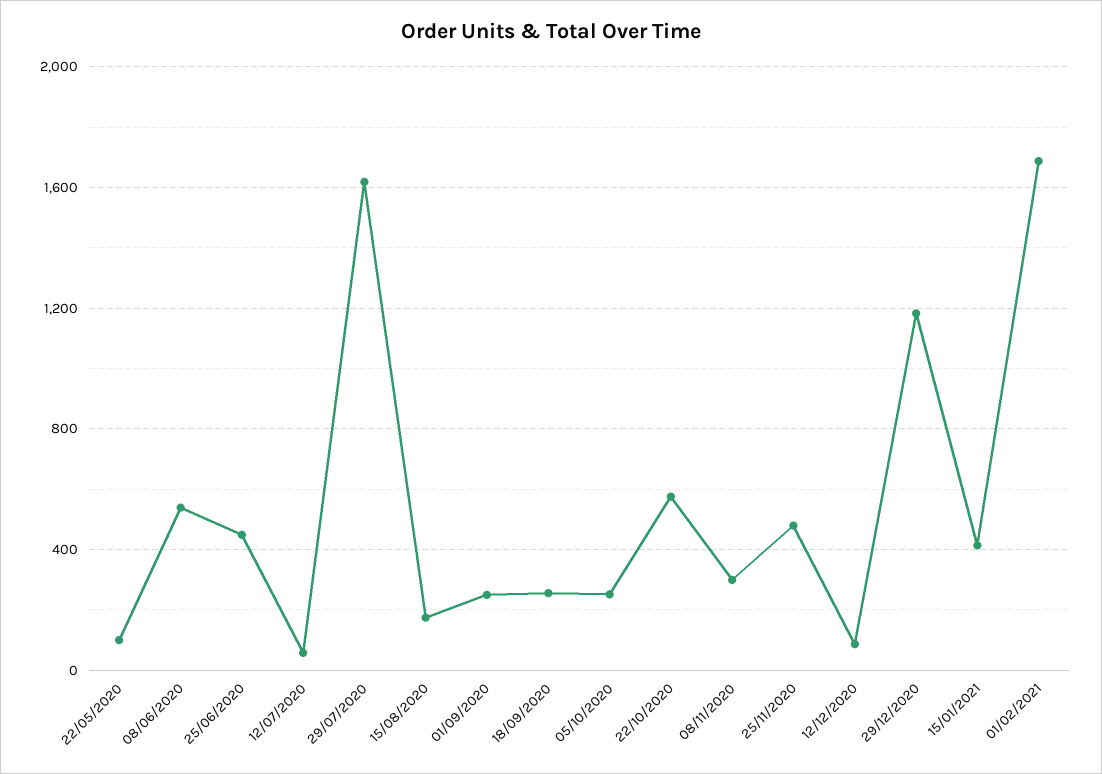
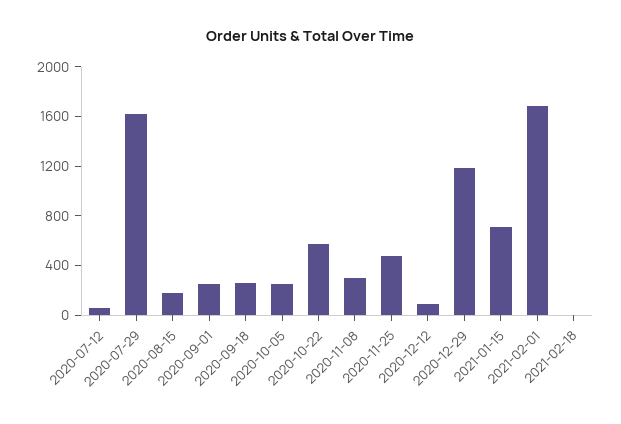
22/05/2020: 100 -> none
08/06/2020: 550 -> none
25/06/2020: 450 -> none
15/01/2021: 400 -> 700
2021-02-18: none -> 0

